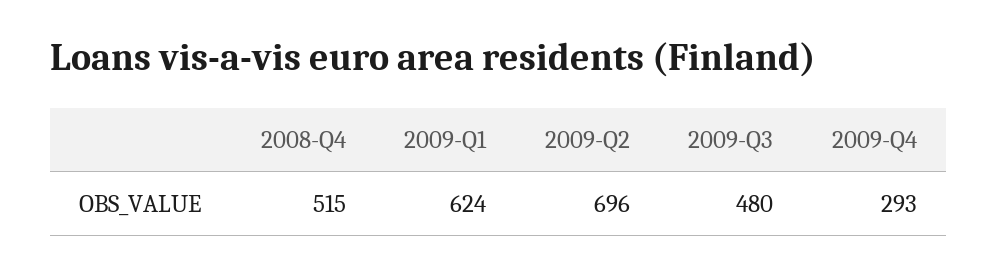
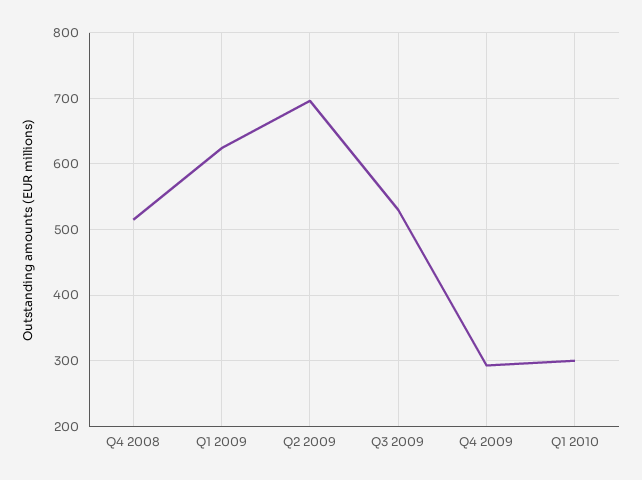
2009-Q3: 480 -> 530
Q1 2010: none -> 300

